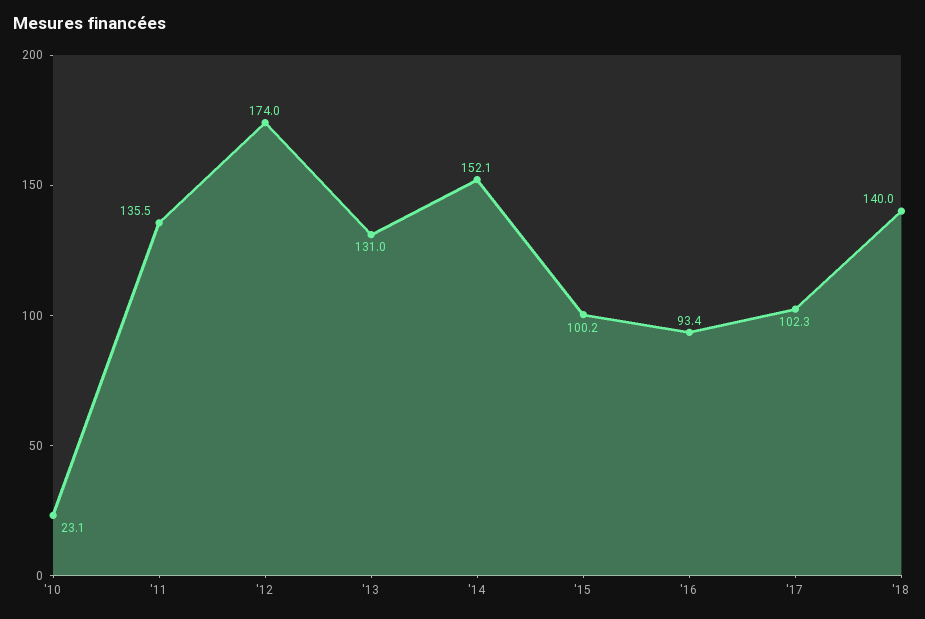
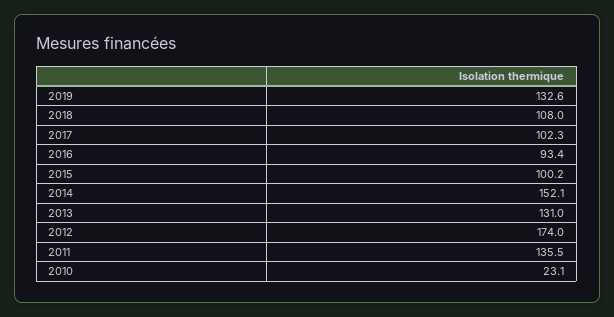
'18: 140 -> 108
2019: none -> 132.6

